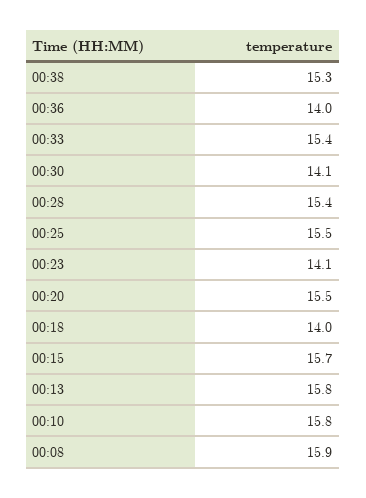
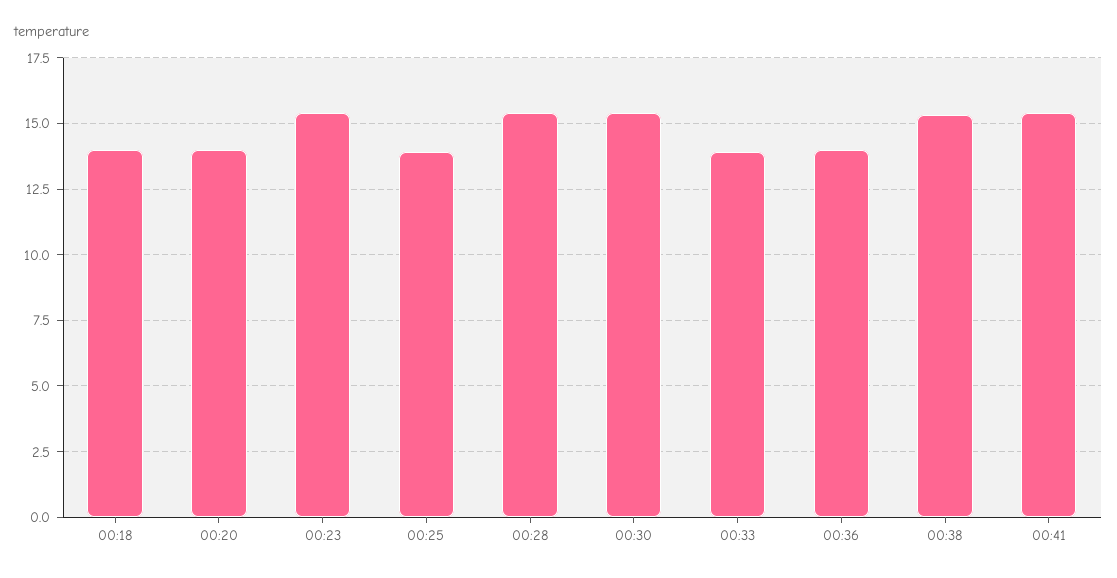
00:33: 15.4 -> 14
00:30: 14.1 -> 15.5
00:25: 15.5 -> 14
00:23: 14.1 -> 15.5
00:20: 15.5 -> 14
00:15: 15.7 -> none
00:13: 15.8 -> none
00:10: 15.8 -> none
00:08: 15.9 -> none
00:41: none -> 15.5

